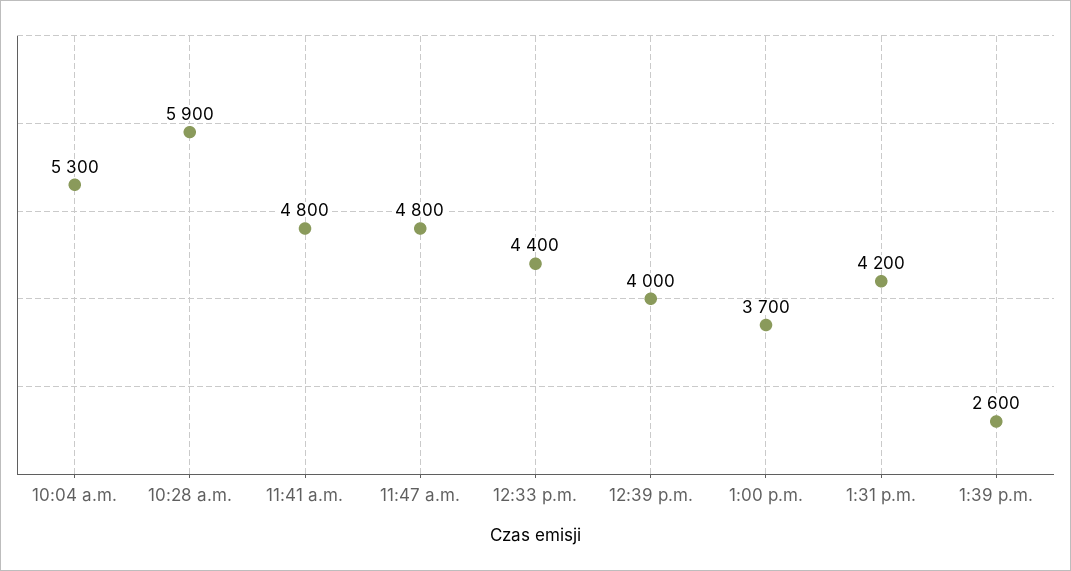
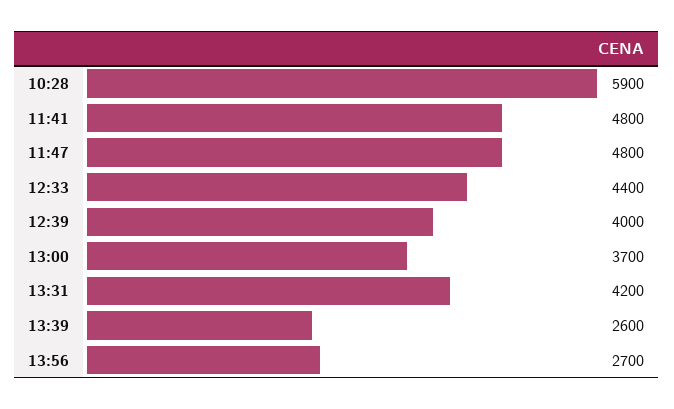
10:04 a.m.: 5300 -> none
13:56: none -> 2700

